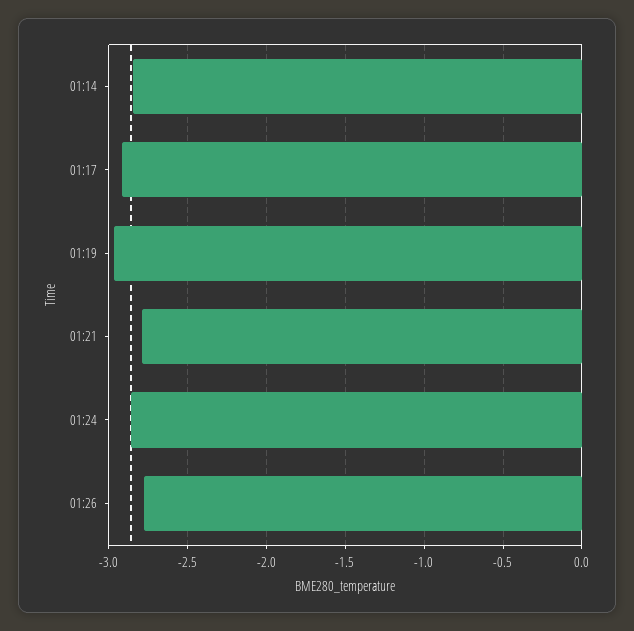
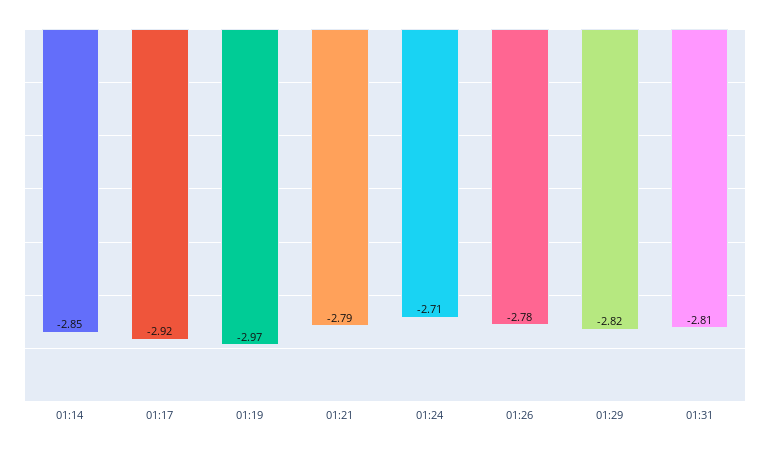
01:24: -2.85 -> -2.71
01:29: none -> -2.82
01:31: none -> -2.81

